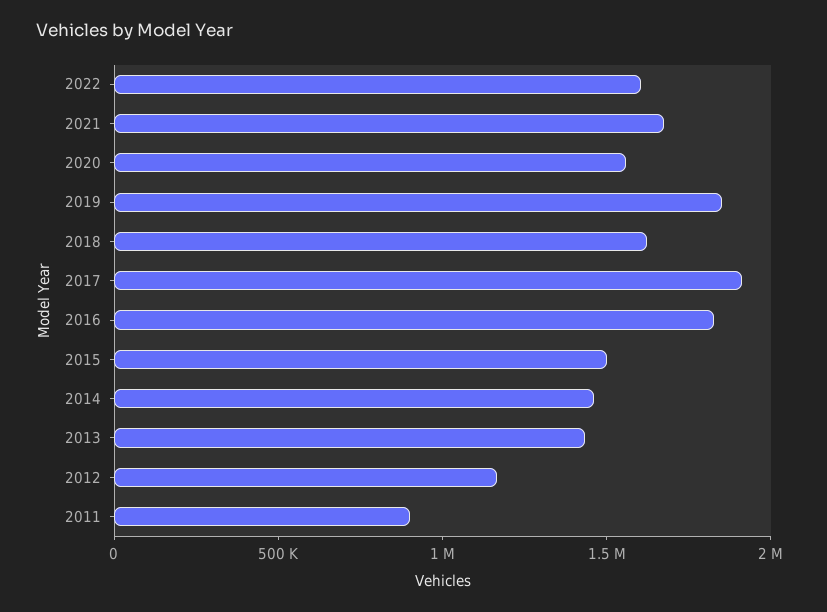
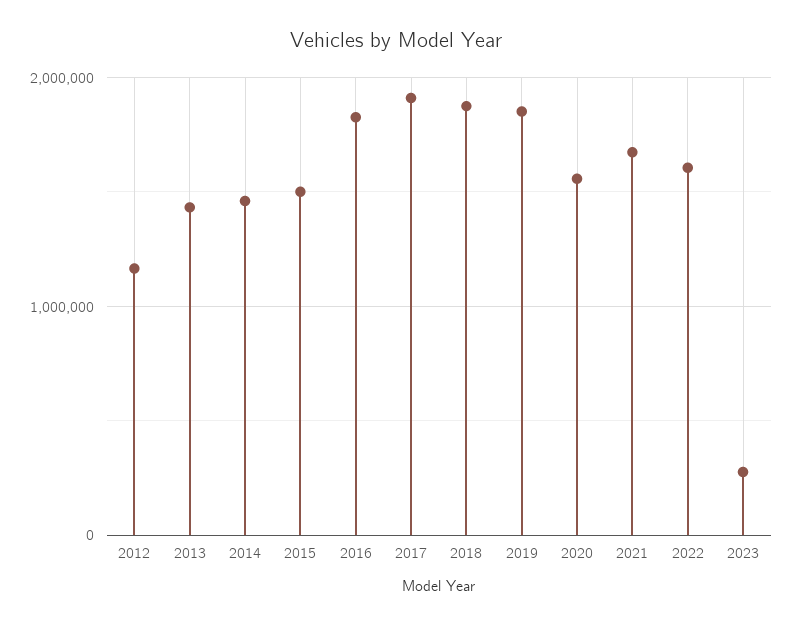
2018: 1600000 -> 1900000
2011: 900000 -> none
2023: none -> 300000

